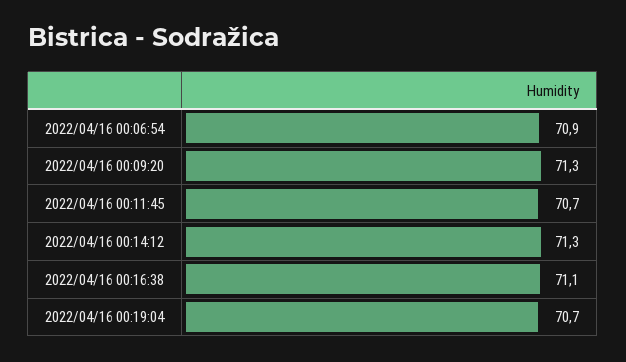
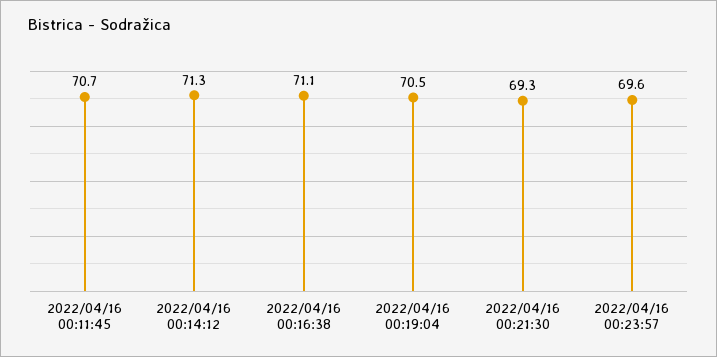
2022/04/16 00:06:54: 70.9 -> none
2022/04/16 00:09:20: 71.3 -> none
2022/04/16 00:19:04: 70.7 -> 70.5
2022/04/16 00:21:30: none -> 69.3
2022/04/16 00:23:57: none -> 69.6

